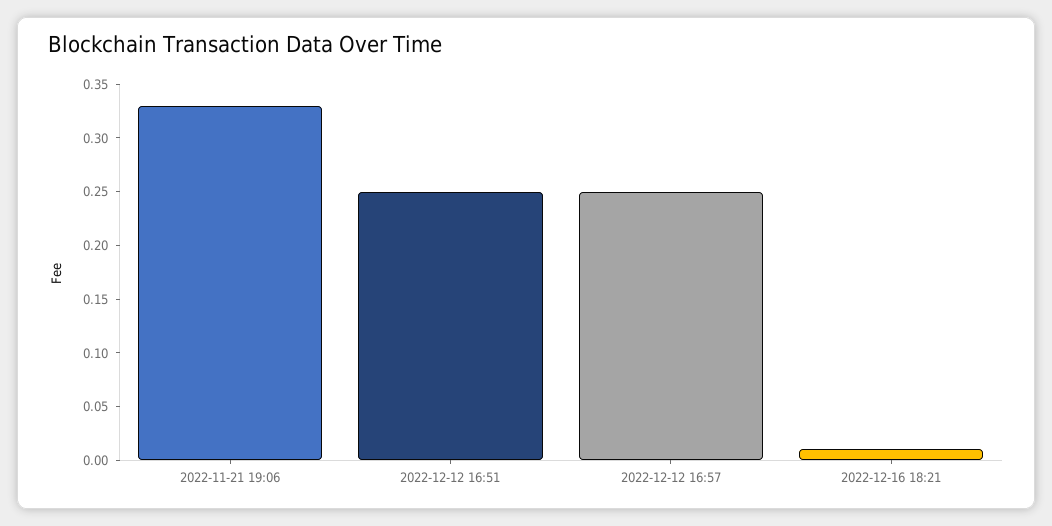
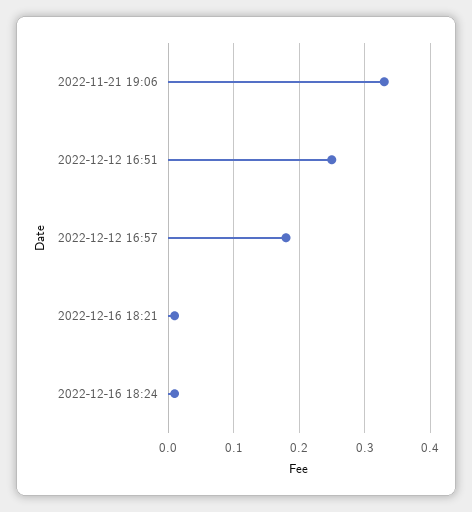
2022-12-12 16:57: 0.25 -> 0.18
2022-12-16 18:24: none -> 0.01

